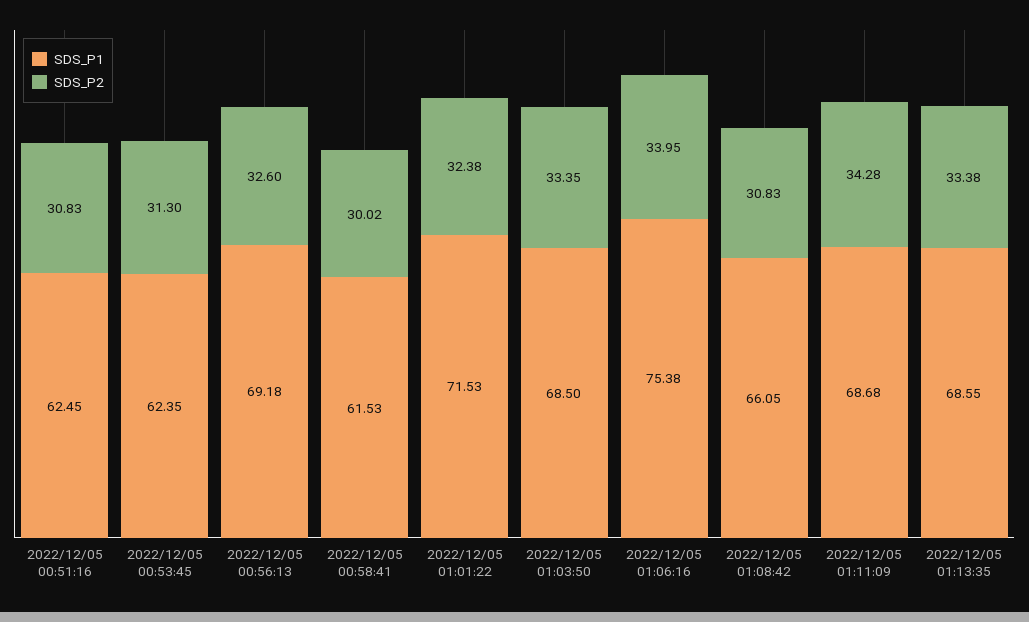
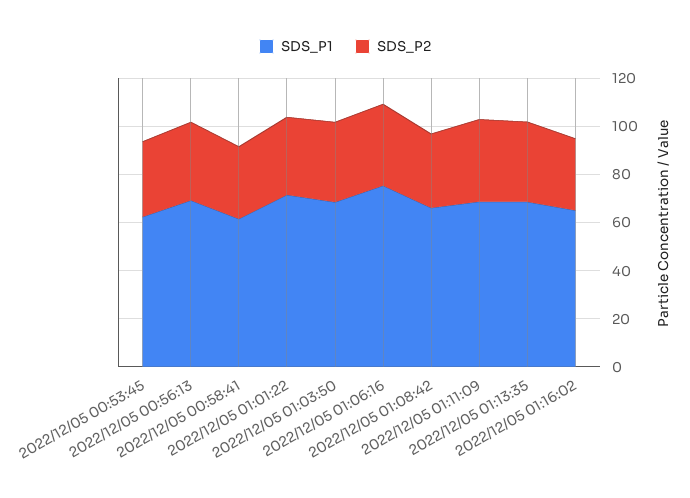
SDS_P1, 2022/12/05 00:51:16: 62.45 -> none
SDS_P2, 2022/12/05 00:51:16: 30.83 -> none
SDS_P1, 2022/12/05 01:16:02: none -> 65
SDS_P2, 2022/12/05 01:16:02: none -> 30

